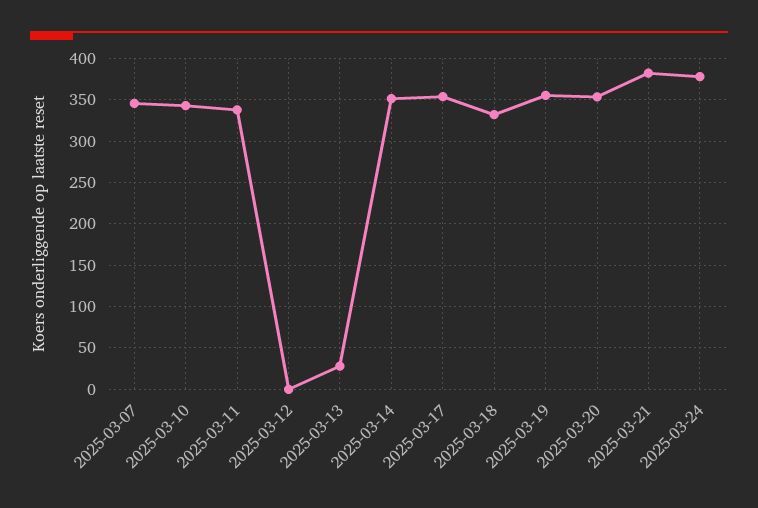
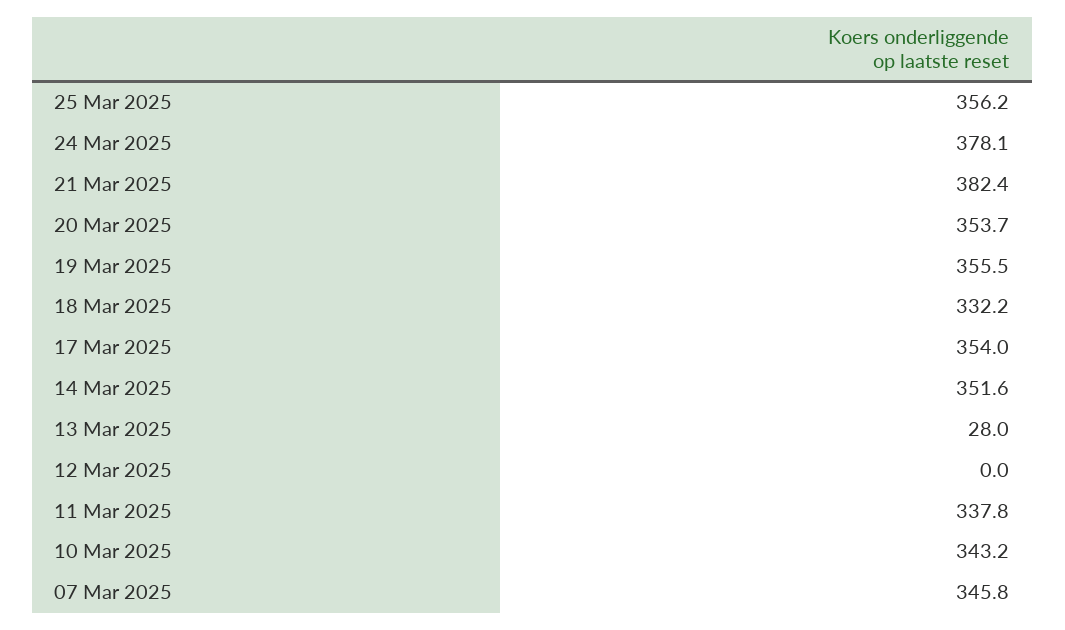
25 Mar 2025: none -> 356.2

